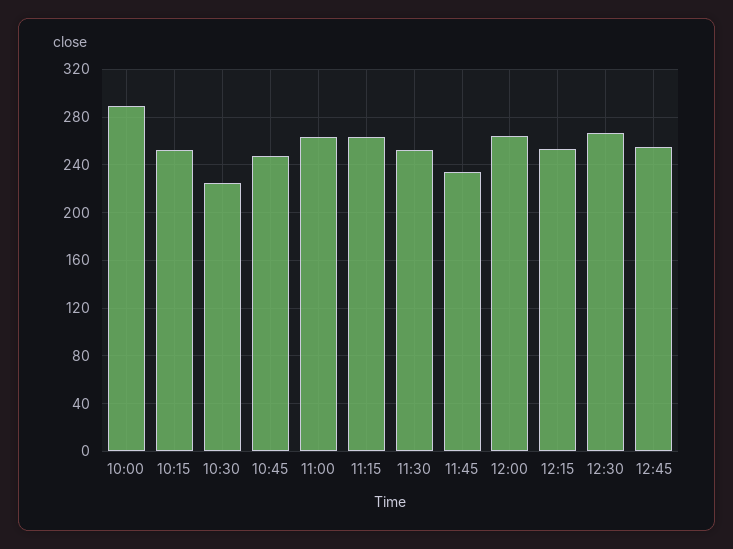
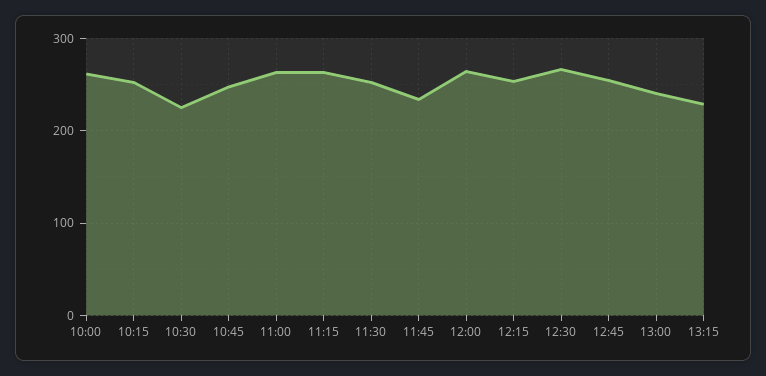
10:00: 290 -> 260
13:00: none -> 240
13:15: none -> 230

